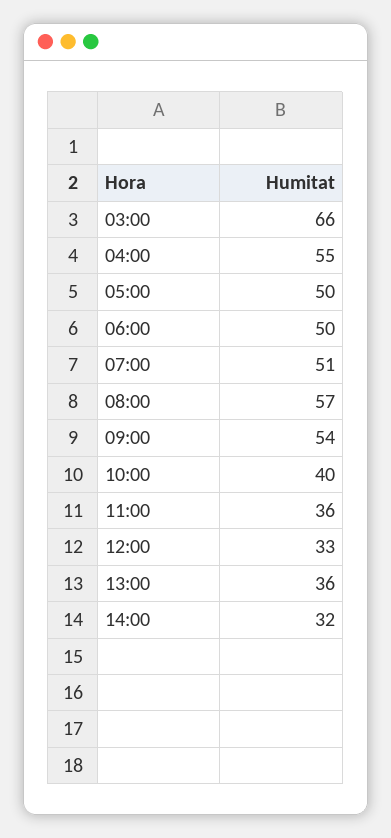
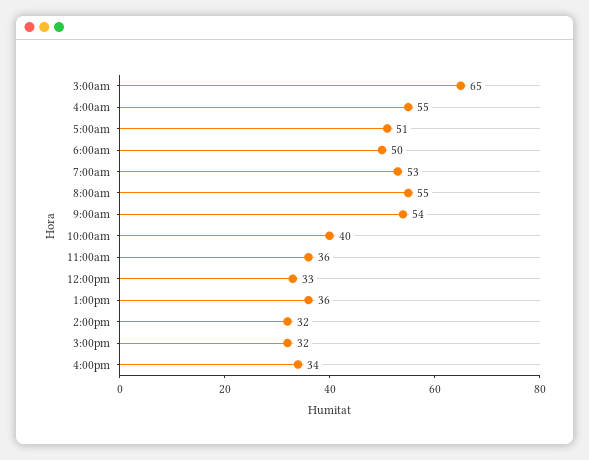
03:00: 66 -> 65
05:00: 50 -> 51
07:00: 51 -> 53
08:00: 57 -> 55
3:00pm: none -> 32
4:00pm: none -> 34

